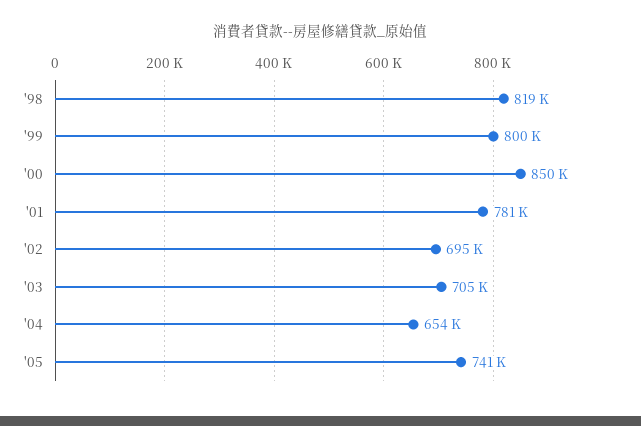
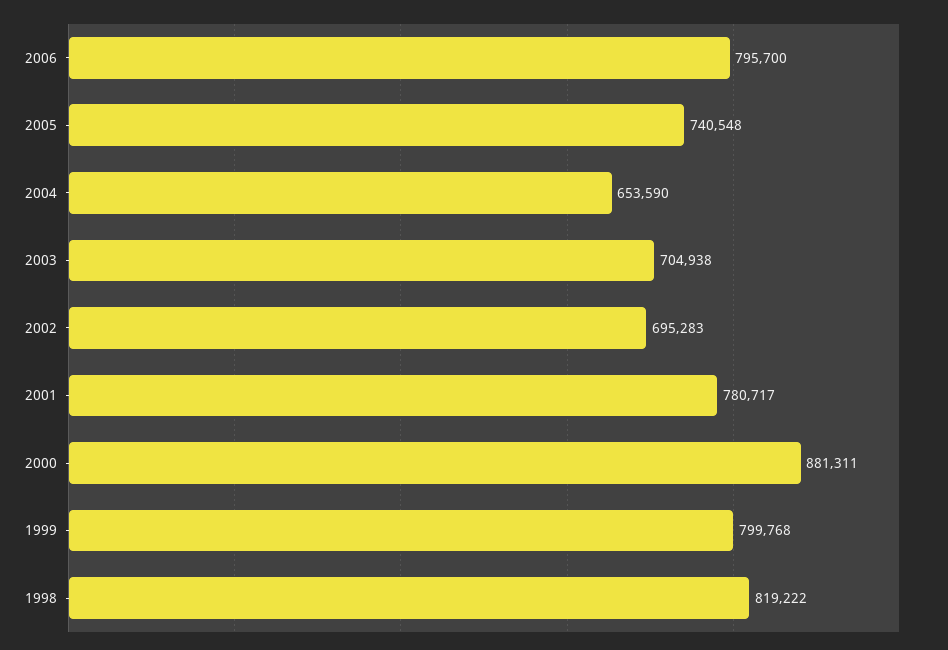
'00: 850000 -> 881311
2006: none -> 795700

